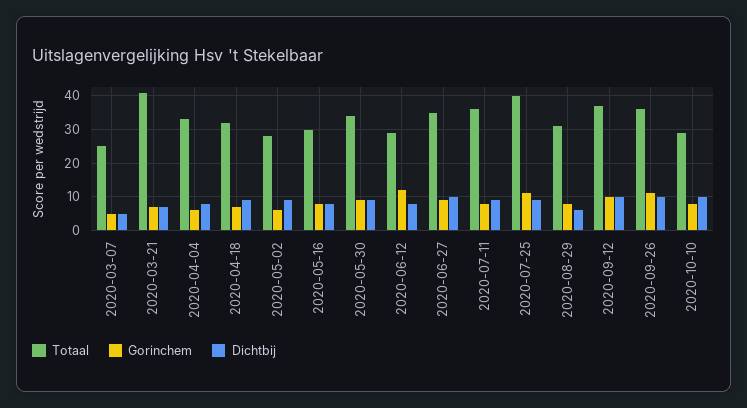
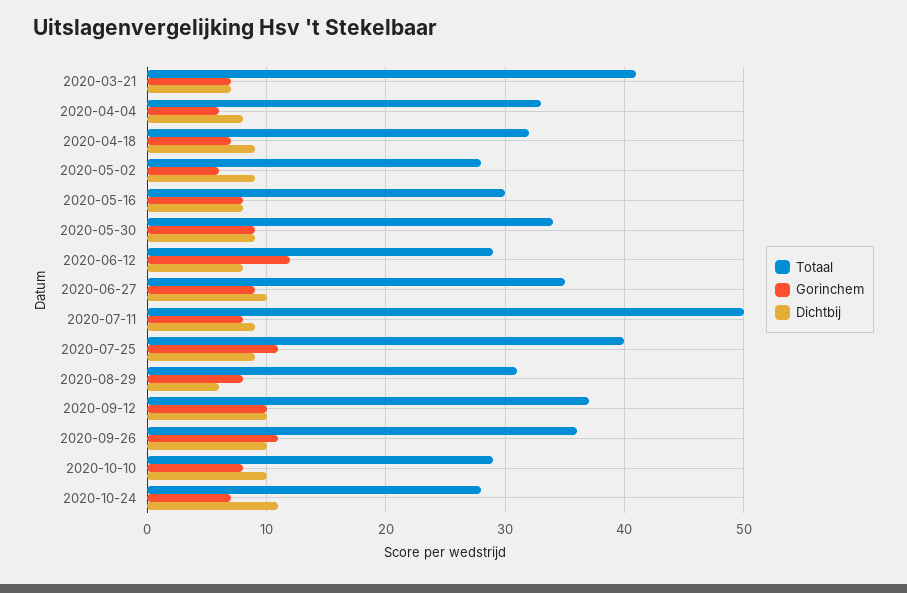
Totaal, 2020-03-07: 25 -> none
Gorinchem, 2020-03-07: 5 -> none
Dichtbij, 2020-03-07: 5 -> none
Totaal, 2020-07-11: 35 -> 50
Totaal, 2020-10-24: none -> 28
Gorinchem, 2020-10-24: none -> 7
Dichtbij, 2020-10-24: none -> 11

